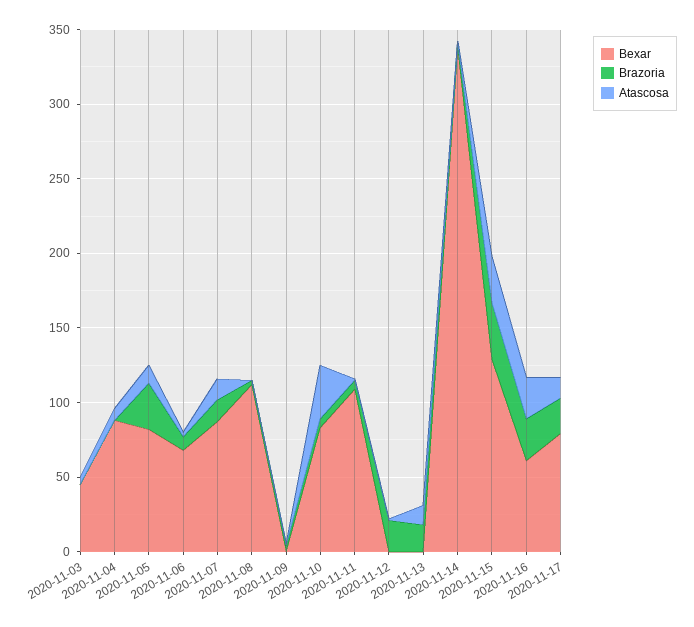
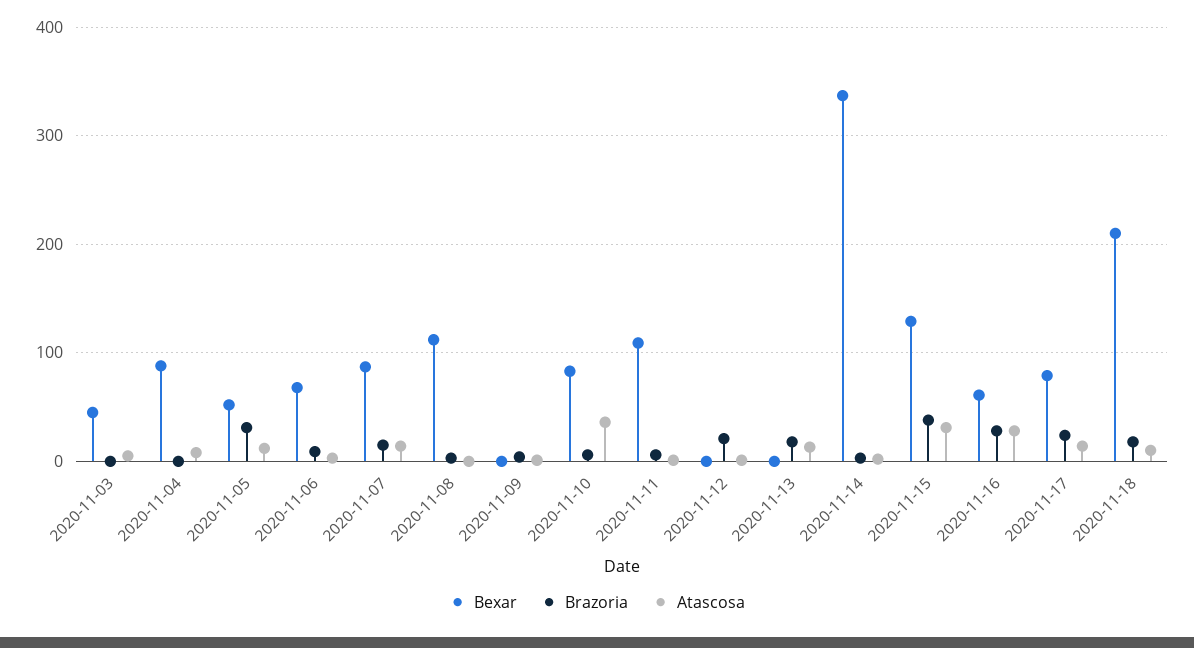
Bexar, 2020-11-05: 80 -> 50
Bexar, 2020-11-18: none -> 210
Brazoria, 2020-11-18: none -> 20
Atascosa, 2020-11-18: none -> 10

